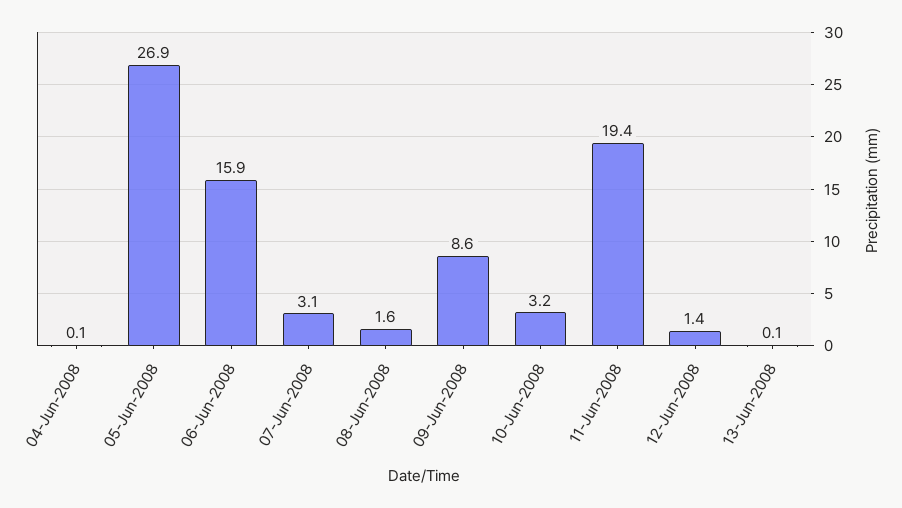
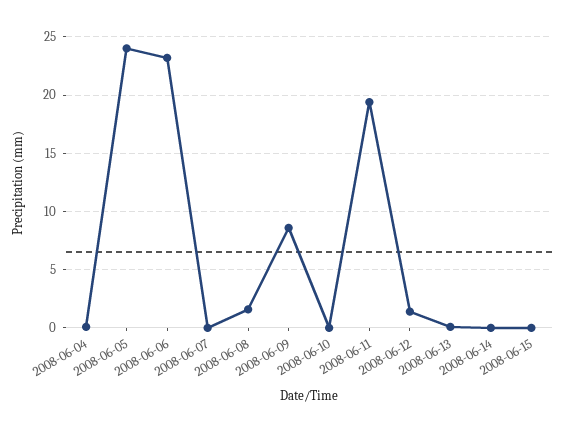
05-Jun-2008: 26.9 -> 24
06-Jun-2008: 15.9 -> 23
07-Jun-2008: 3.1 -> 0
10-Jun-2008: 3.2 -> 0
2008-06-14: none -> 0
2008-06-15: none -> 0

